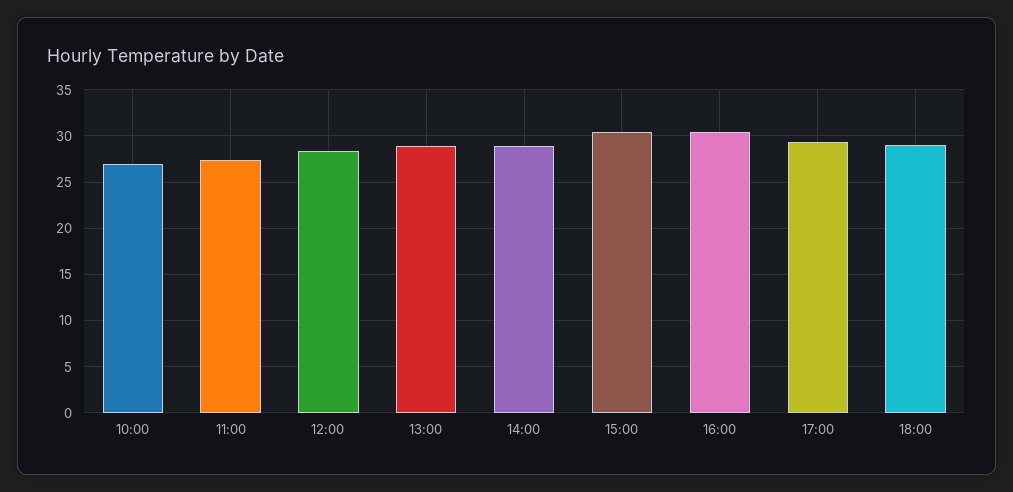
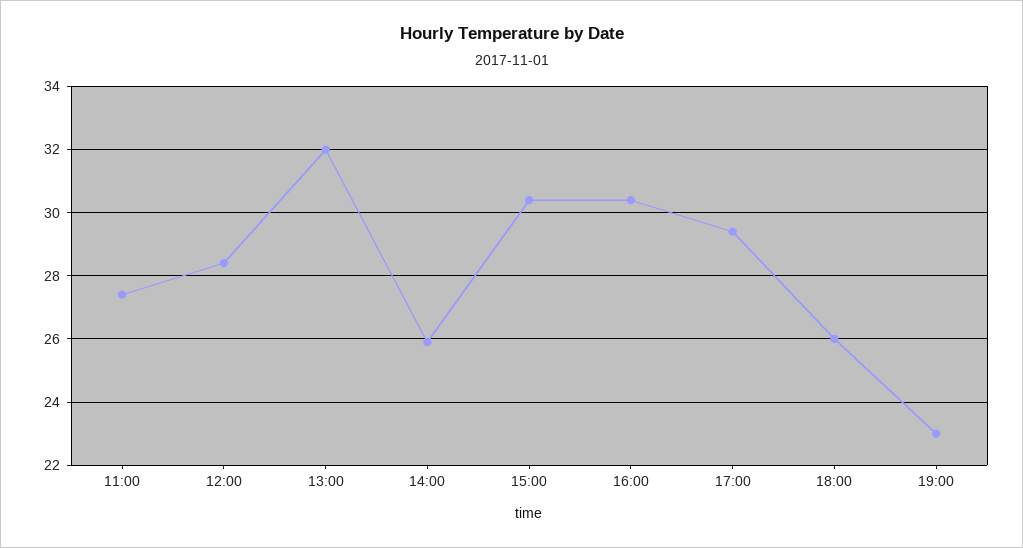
10:00: 27 -> none
13:00: 29 -> 32
14:00: 29 -> 26
18:00: 29 -> 26
19:00: none -> 23

